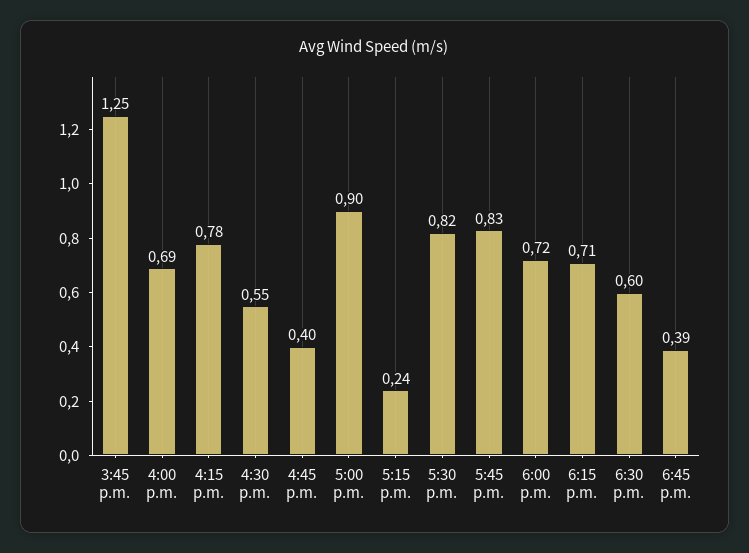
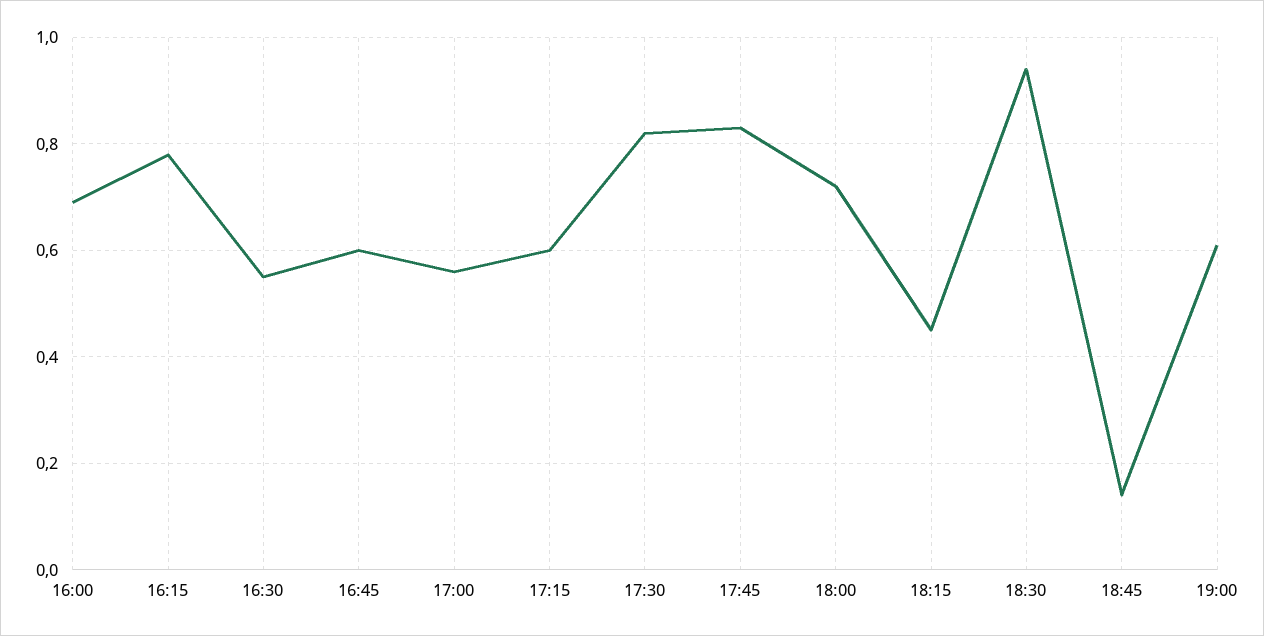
3:45 p.m.: 1.25 -> none
4:45 p.m.: 0.4 -> 0.6
5:00 p.m.: 0.9 -> 0.55
5:15 p.m.: 0.24 -> 0.6
6:15 p.m.: 0.71 -> 0.45
6:30 p.m.: 0.6 -> 0.95
6:45 p.m.: 0.39 -> 0.15
19:00: none -> 0.6

